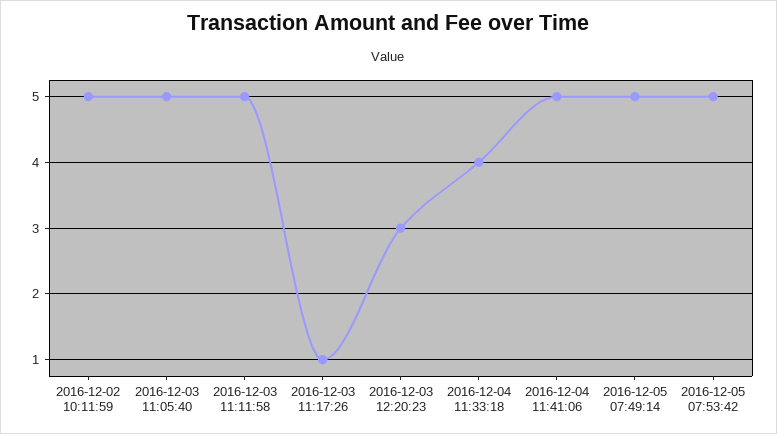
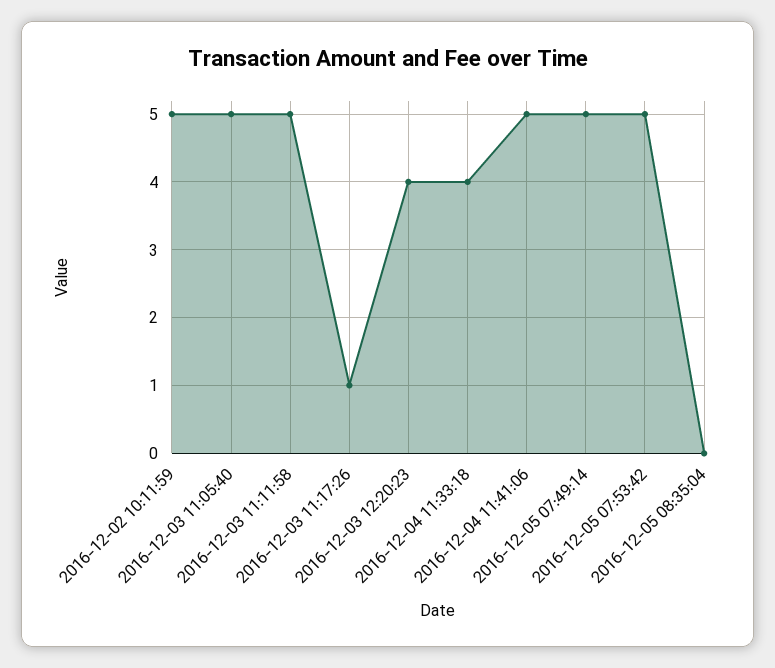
2016-12-03 12:20:23: 3 -> 4
2016-12-05 08:35:04: none -> 0

